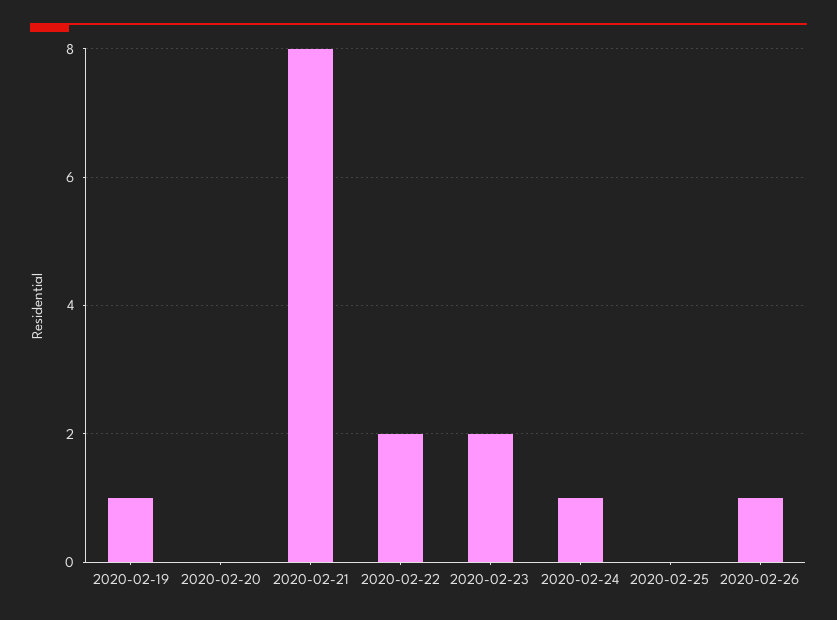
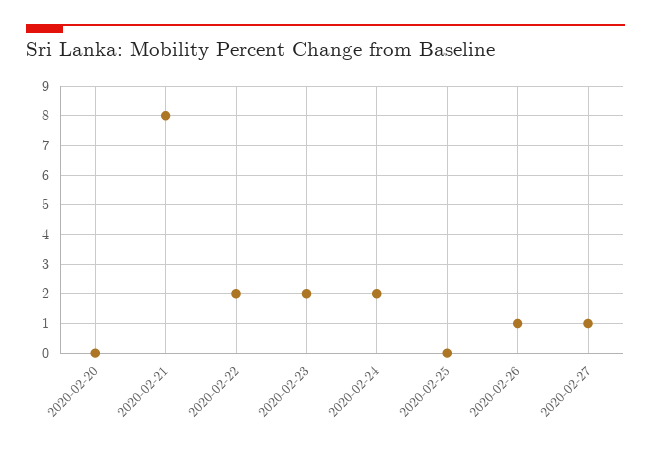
2020-02-19: 1 -> none
2020-02-24: 1 -> 2
2020-02-27: none -> 1

